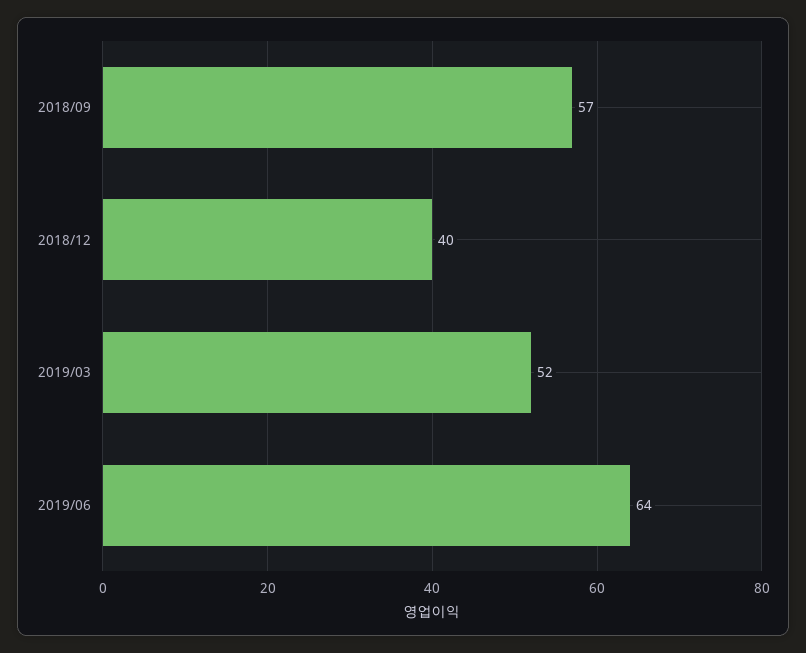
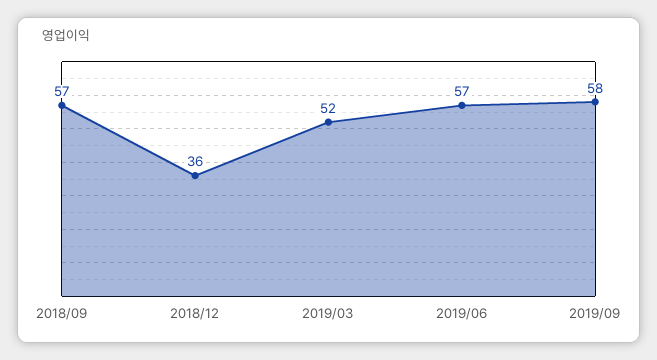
2018/12: 40 -> 36
2019/06: 64 -> 57
2019/09: none -> 58

